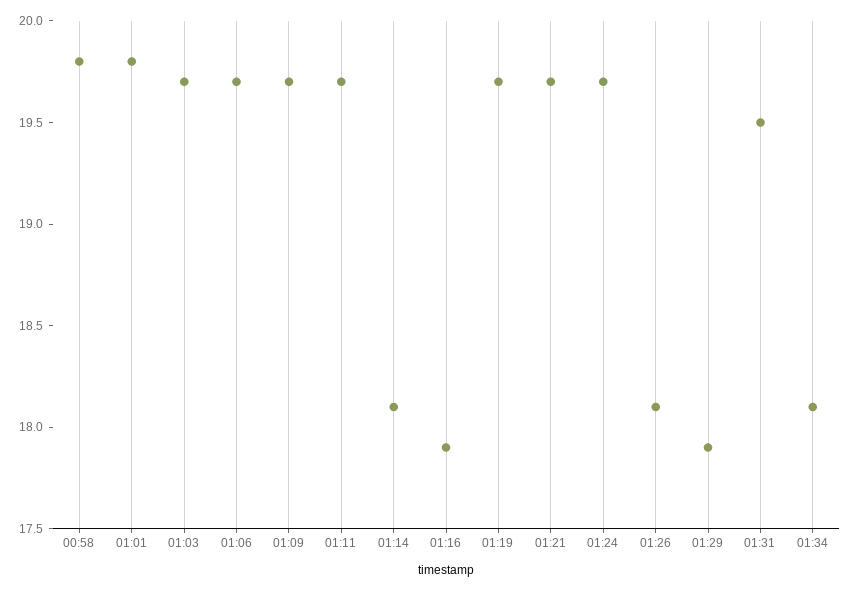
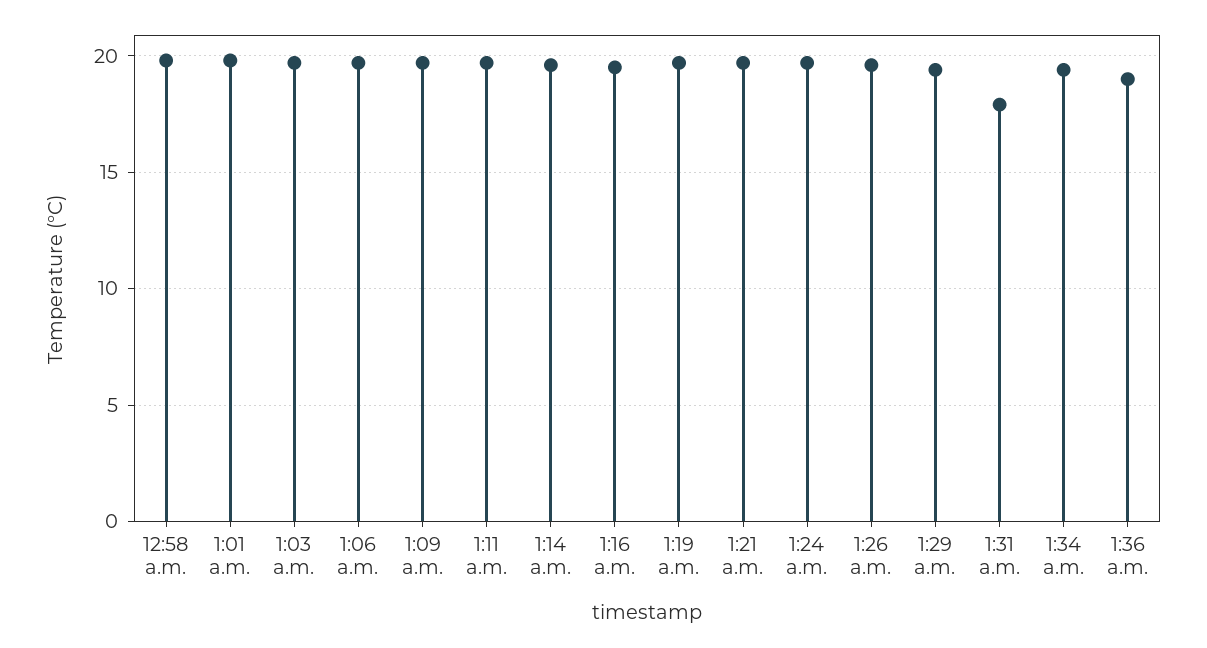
01:14: 18.1 -> 19.5
01:16: 17.9 -> 19.5
01:26: 18.1 -> 19.5
01:29: 17.9 -> 19.5
01:31: 19.5 -> 18
01:34: 18.1 -> 19.5
1:36 a.m.: none -> 19

